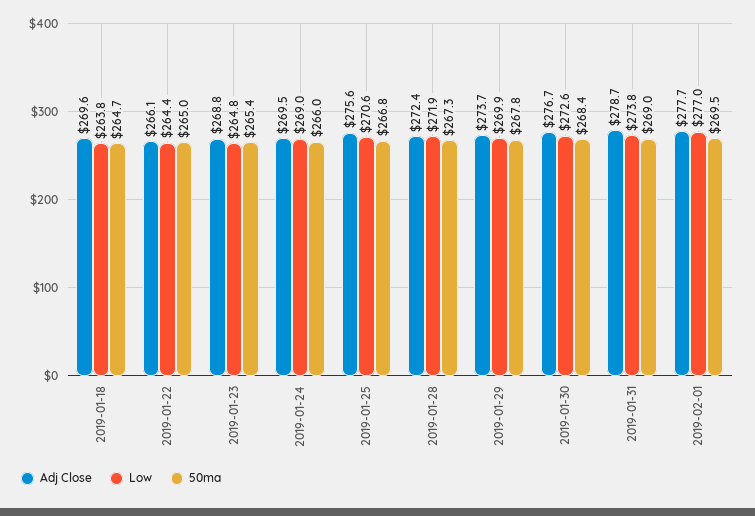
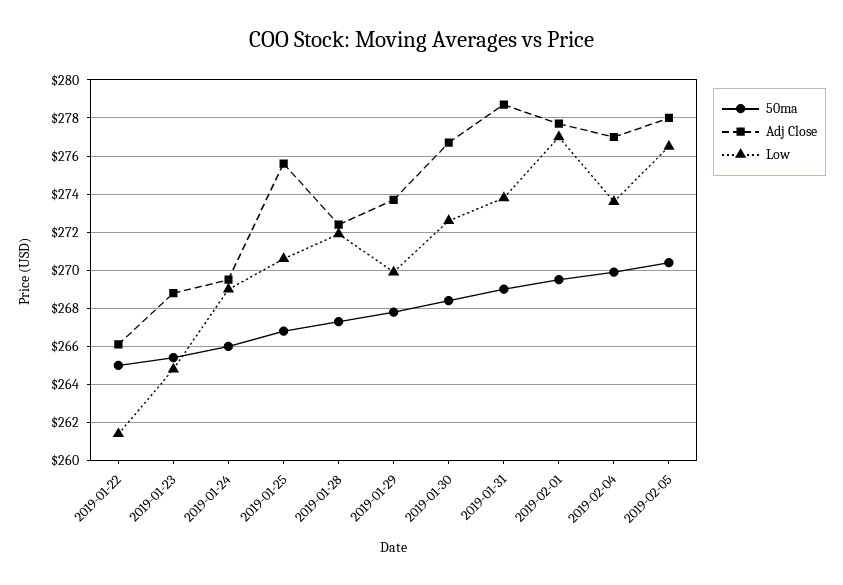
Adj Close, 2019-01-18: 269.6 -> none
Low, 2019-01-18: 263.8 -> none
50ma, 2019-01-18: 264.7 -> none
Low, 2019-01-22: 264.4 -> 261.5
50ma, 2019-02-04: none -> 270
Adj Close, 2019-02-04: none -> 277
Low, 2019-02-04: none -> 273.5
50ma, 2019-02-05: none -> 270.5
Adj Close, 2019-02-05: none -> 278
Low, 2019-02-05: none -> 276.5

